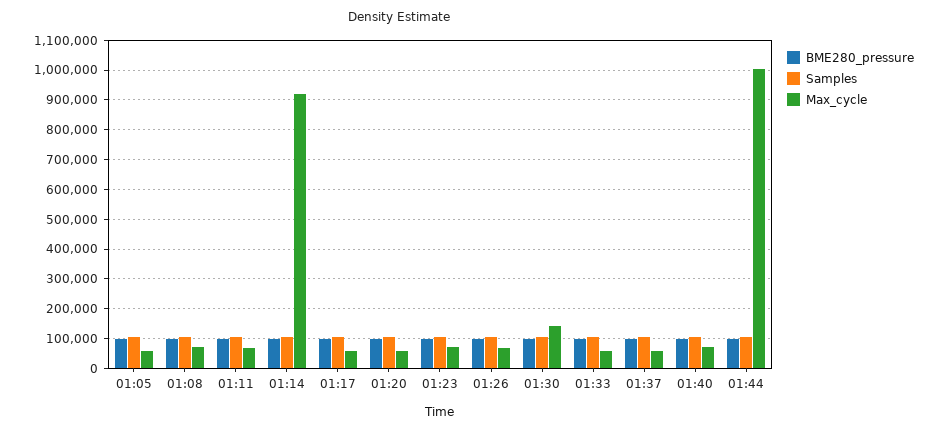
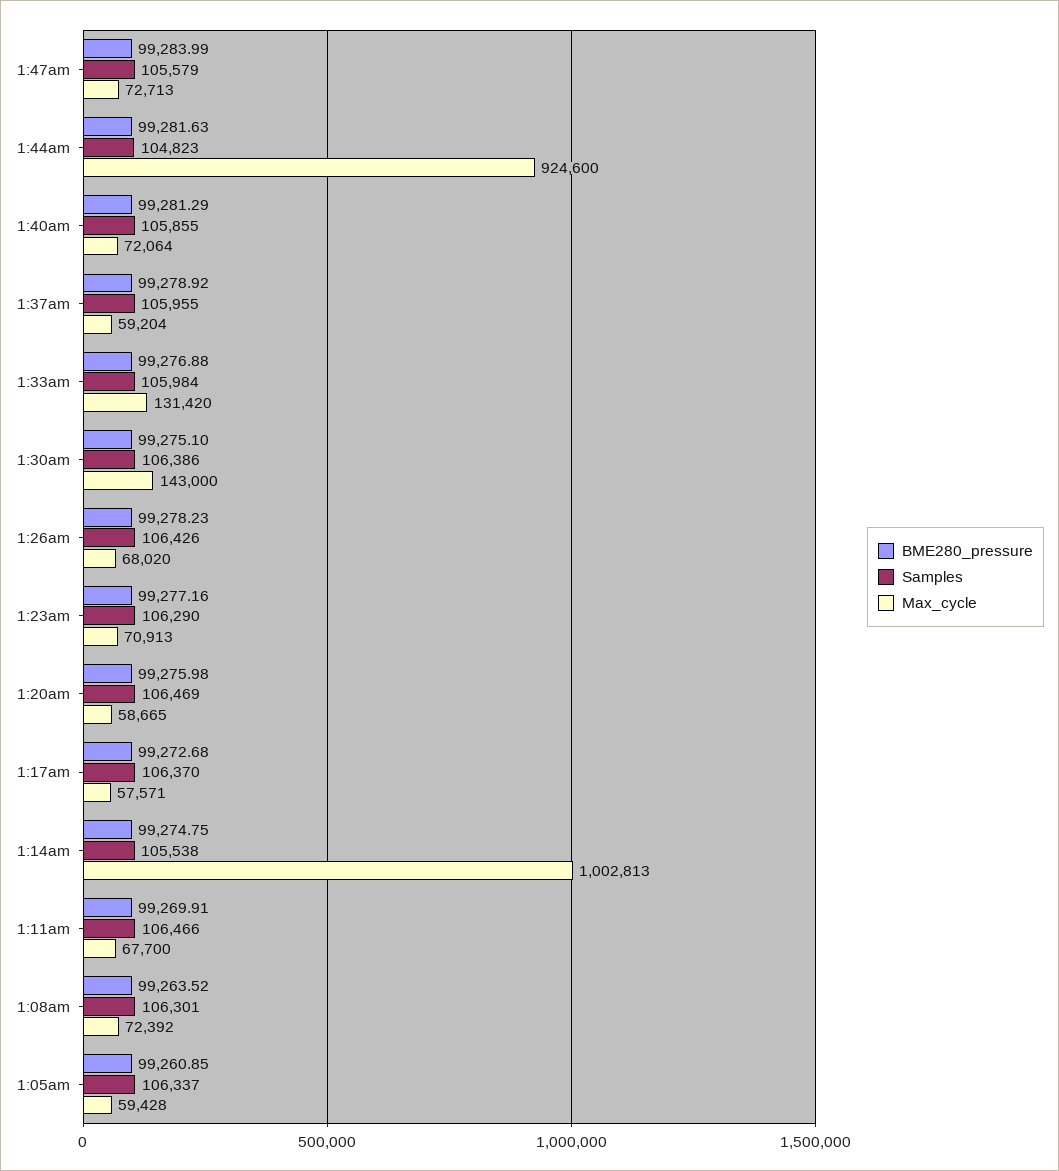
Max_cycle, 01:14: 925000 -> 1002813
Max_cycle, 01:33: 50000 -> 131420
Max_cycle, 01:44: 1000000 -> 924600
BME280_pressure, 1:47am: none -> 99283.99
Samples, 1:47am: none -> 105579
Max_cycle, 1:47am: none -> 72713

